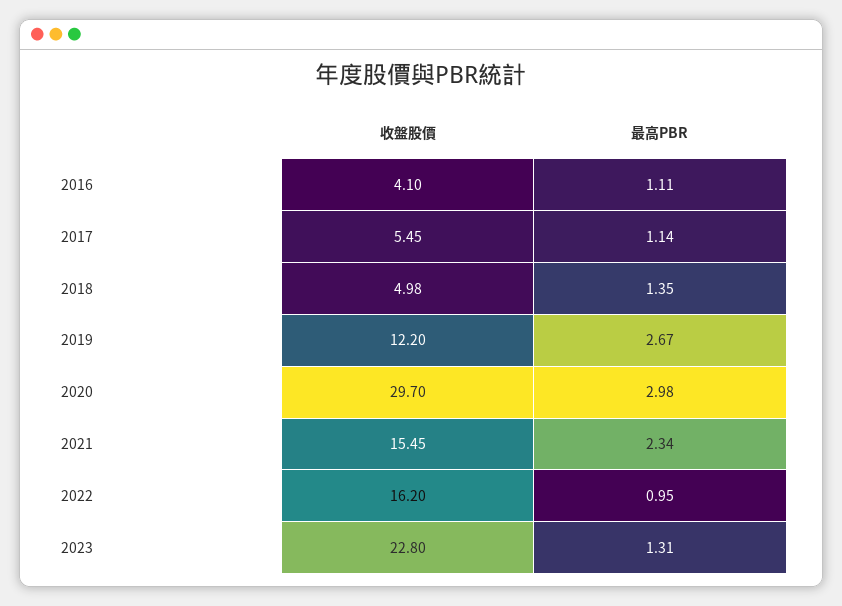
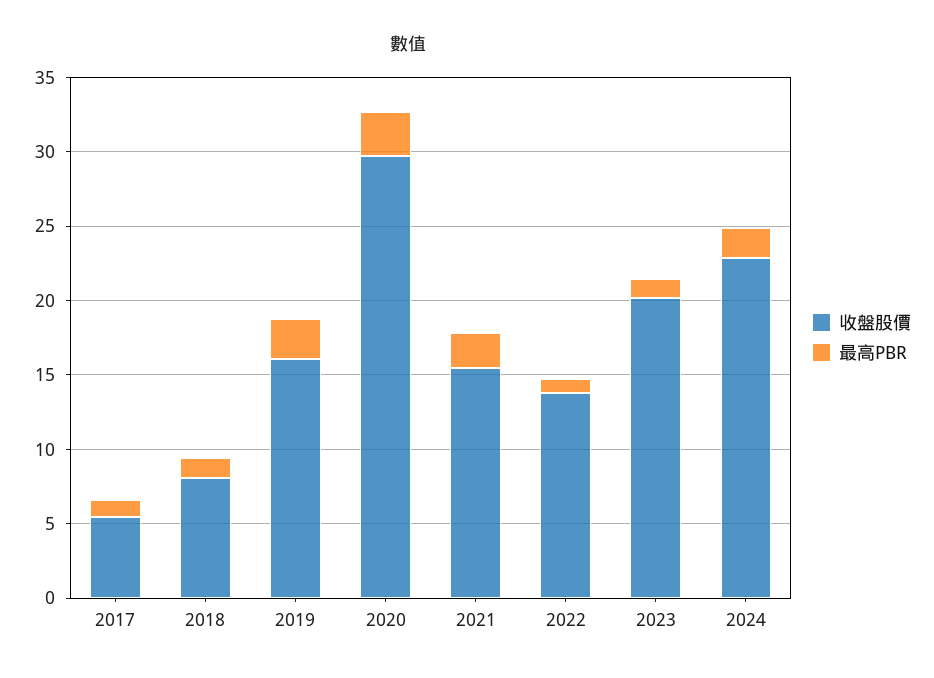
收盤股價, 2016: 4.1 -> none
最高PBR, 2016: 1.11 -> none
收盤股價, 2018: 4.98 -> 8
收盤股價, 2019: 12.2 -> 16
收盤股價, 2022: 16.2 -> 14
收盤股價, 2023: 22.8 -> 20
收盤股價, 2024: none -> 23
最高PBR, 2024: none -> 2

